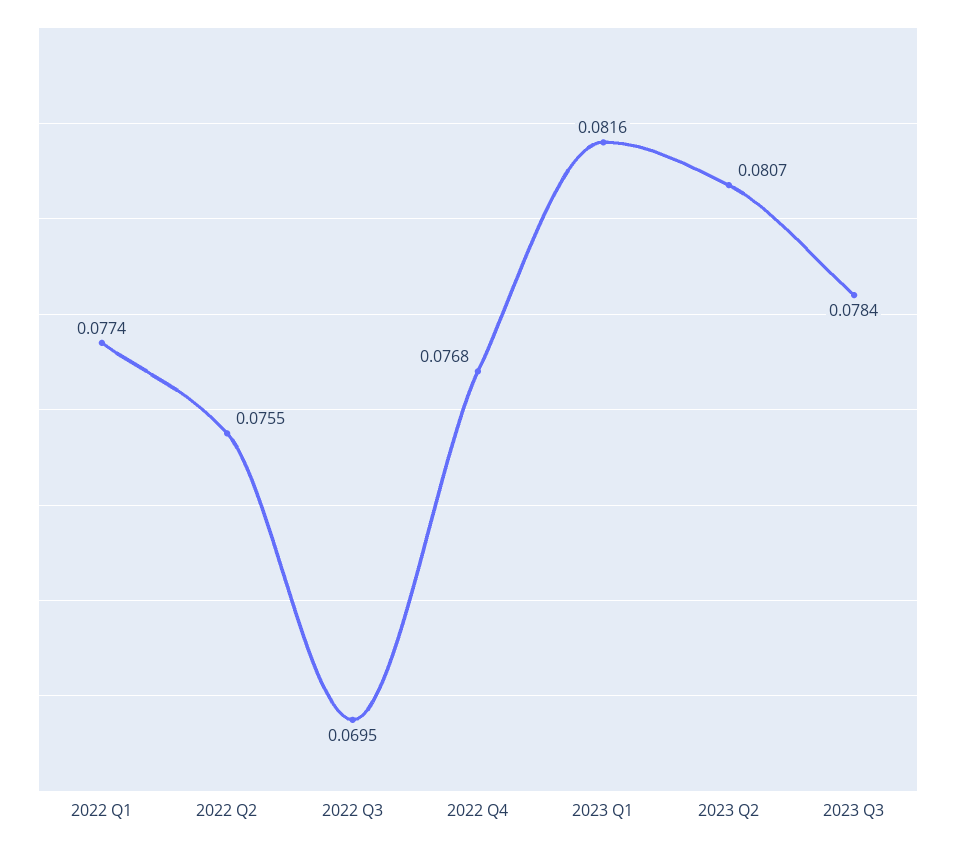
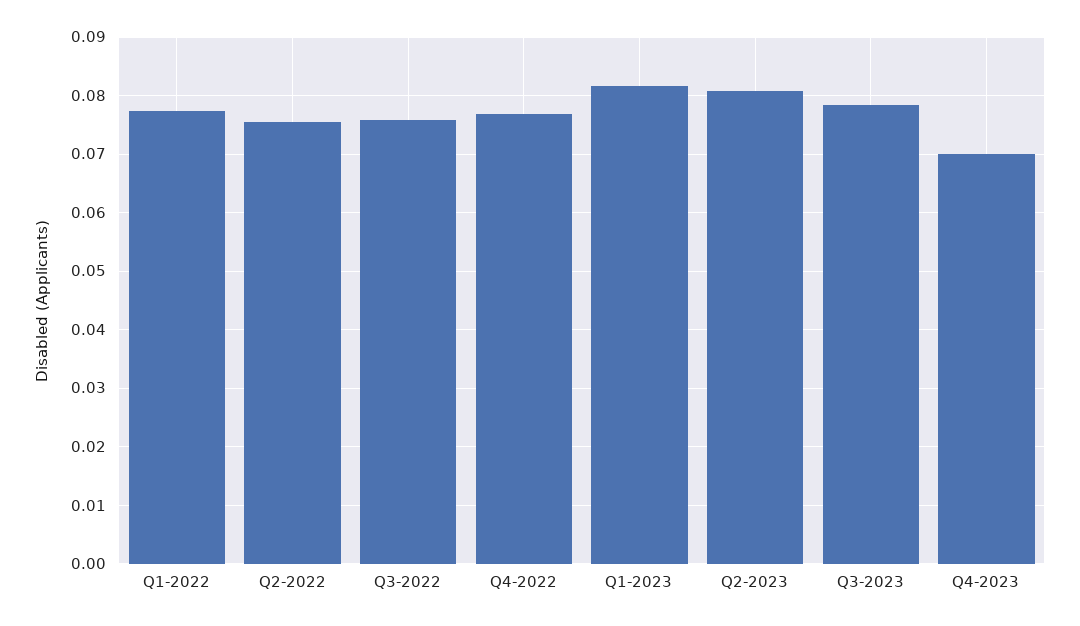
2022 Q3: 0.0695 -> 0.076
Q4-2023: none -> 0.07

